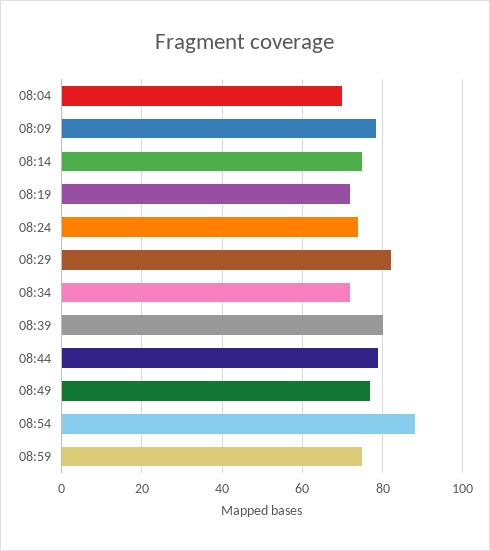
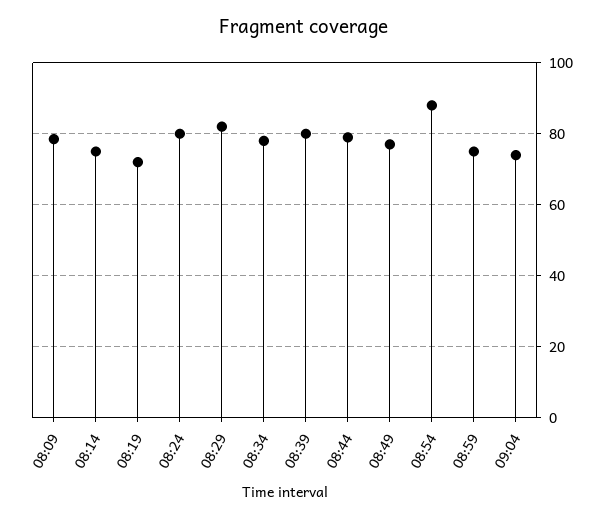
08:04: 70 -> none
08:24: 74 -> 80
08:34: 72 -> 78
09:04: none -> 74

